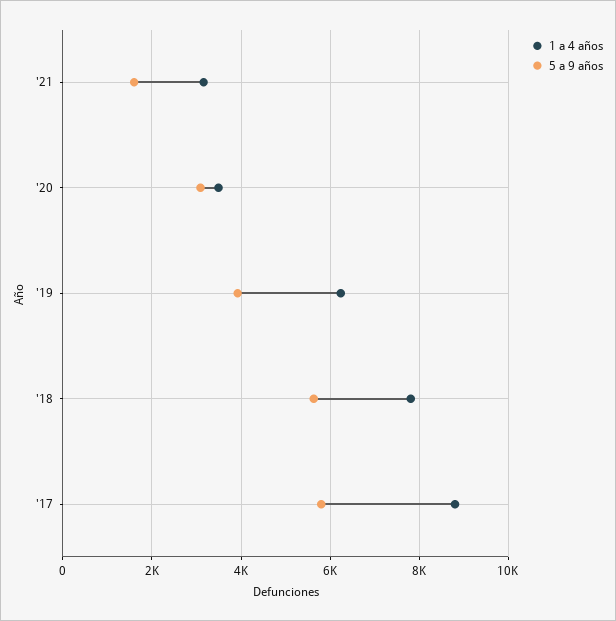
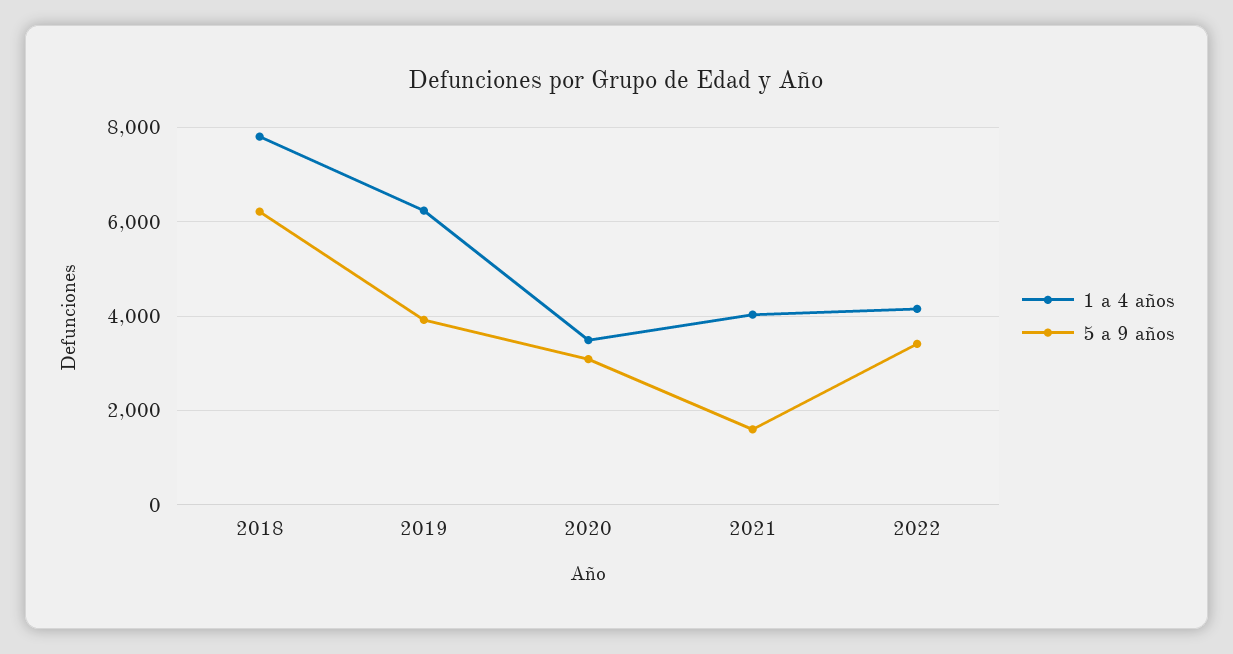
1 a 4 años, '21: 3200 -> 4000
5 a 9 años, '18: 5600 -> 6200
1 a 4 años, '17: 8800 -> none
5 a 9 años, '17: 5800 -> none
1 a 4 años, 2022: none -> 4200
5 a 9 años, 2022: none -> 3400

